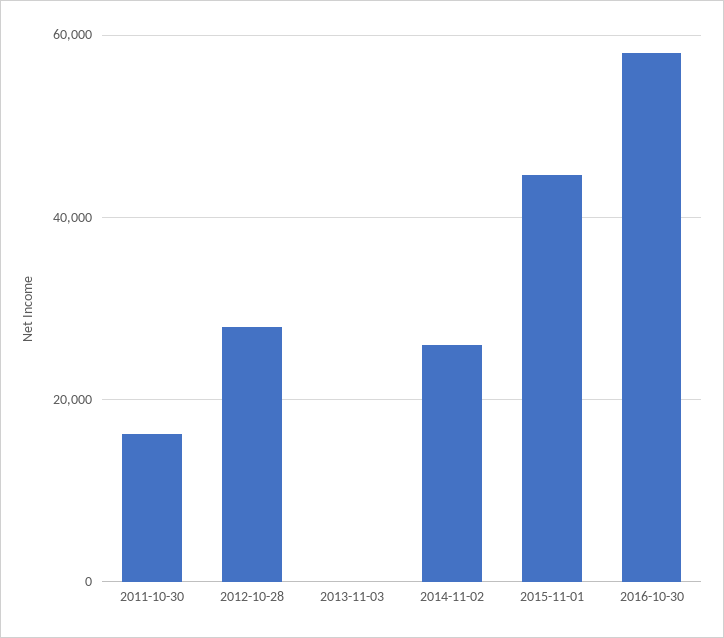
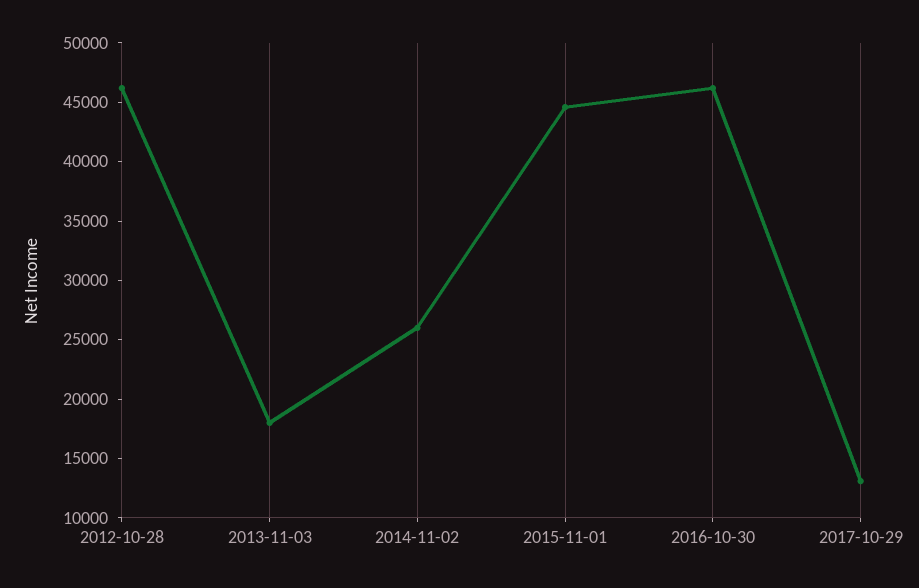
2011-10-30: 16000 -> none
2012-10-28: 28000 -> 46000
2013-11-03: 0 -> 18000
2016-10-30: 58000 -> 46000
2017-10-29: none -> 13000

